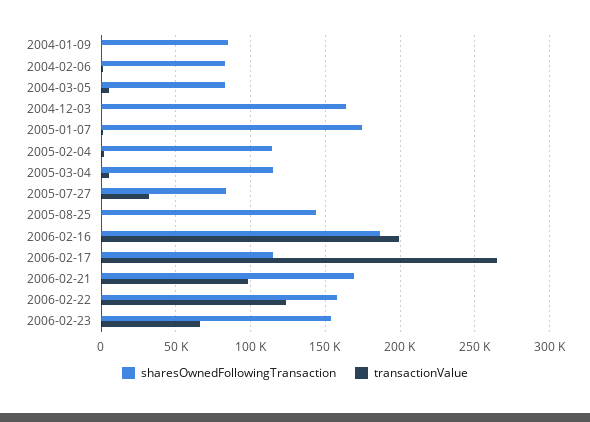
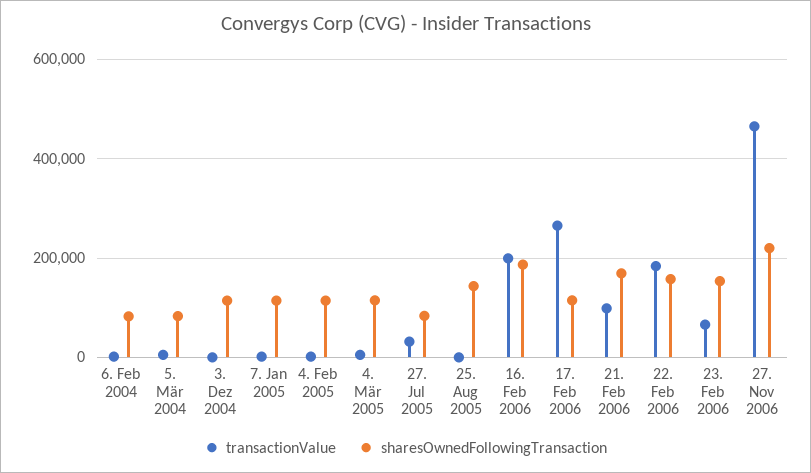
sharesOwnedFollowingTransaction, 2004-01-09: 85000 -> none
transactionValue, 2004-01-09: 0 -> none
sharesOwnedFollowingTransaction, 2004-12-03: 165000 -> 120000
sharesOwnedFollowingTransaction, 2005-01-07: 175000 -> 120000
transactionValue, 2006-02-22: 125000 -> 180000
transactionValue, 27. Nov 2006: none -> 460000
sharesOwnedFollowingTransaction, 27. Nov 2006: none -> 220000

